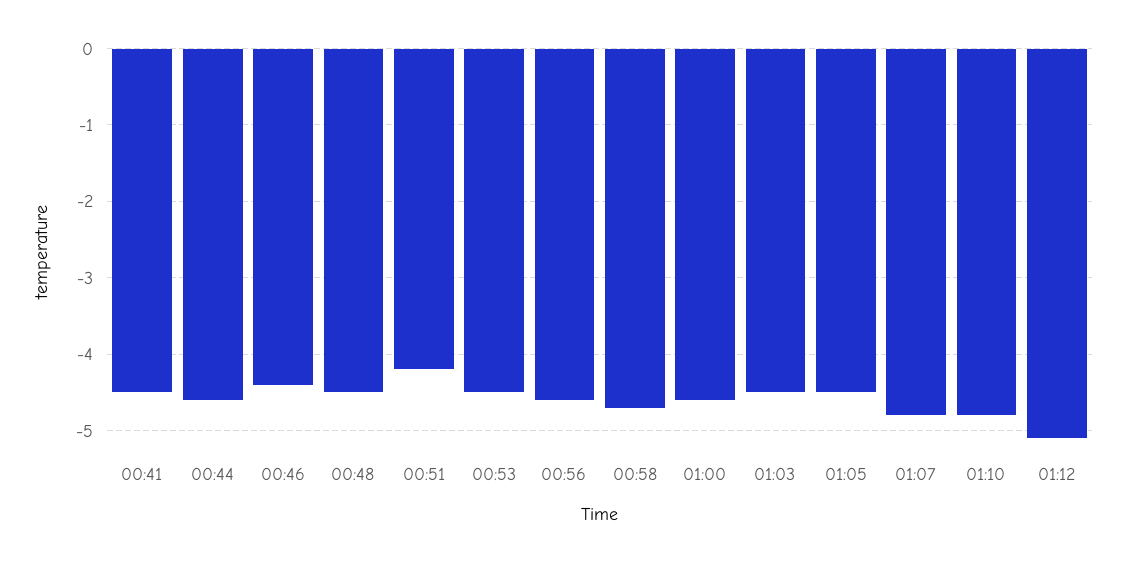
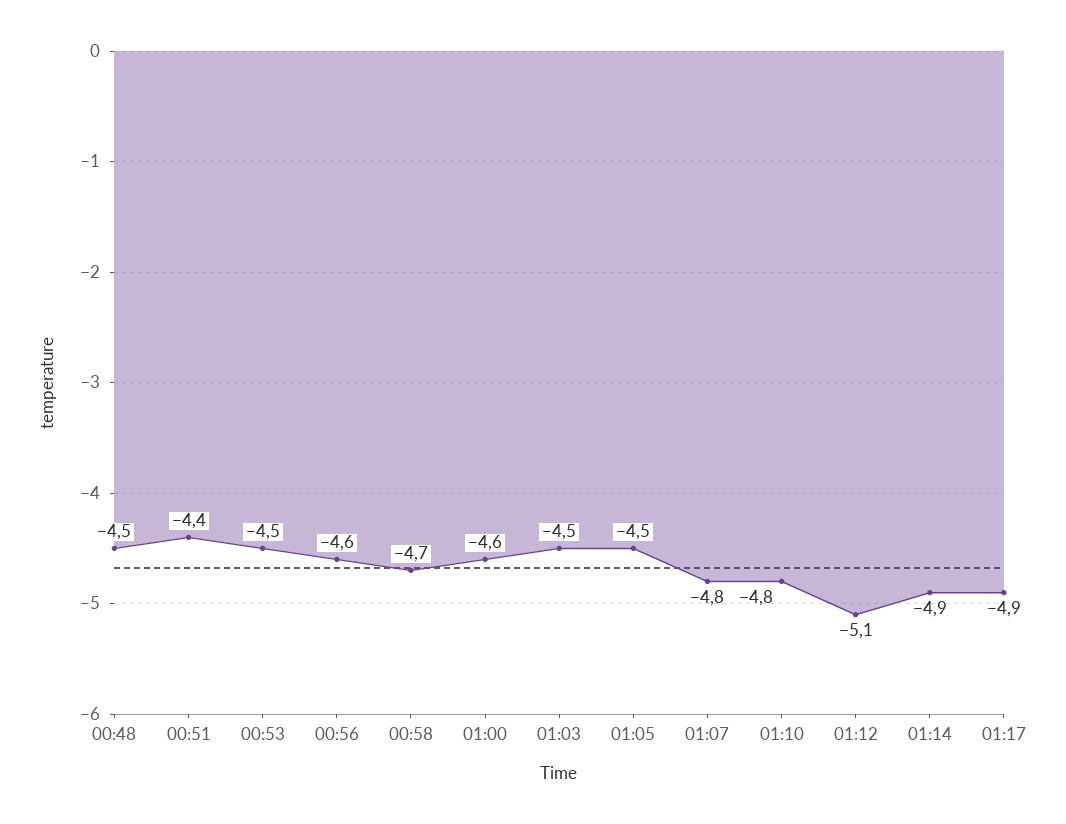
00:41: -4.5 -> none
00:44: -4.6 -> none
00:46: -4.4 -> none
00:51: -4.2 -> -4.4
01:14: none -> -4.9
01:17: none -> -4.9

